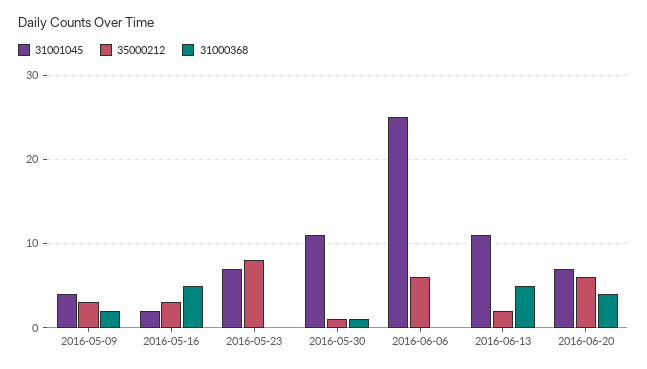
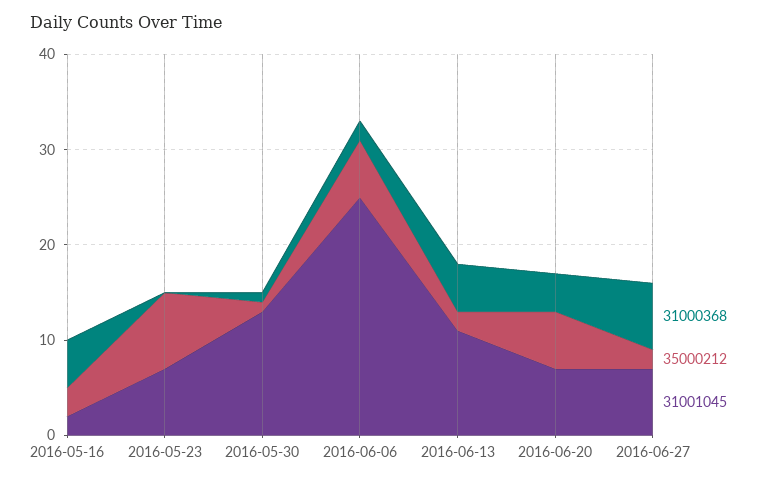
31001045, 2016-05-09: 4 -> none
35000212, 2016-05-09: 3 -> none
31000368, 2016-05-09: 2 -> none
31001045, 2016-05-30: 11 -> 13
31000368, 2016-06-06: 0 -> 2
31000368, 2016-06-27: none -> 7
35000212, 2016-06-27: none -> 2
31001045, 2016-06-27: none -> 7

